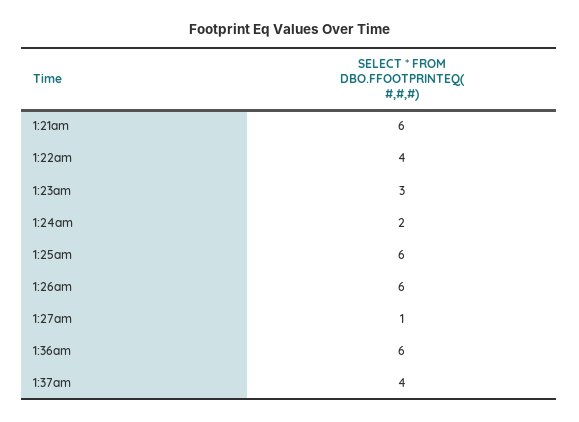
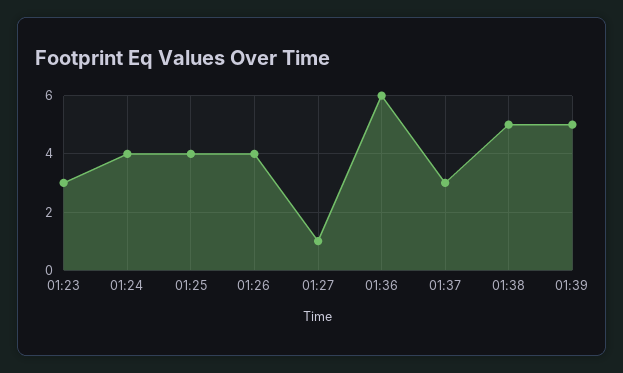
1:21am: 6 -> none
1:22am: 4 -> none
1:24am: 2 -> 4
1:25am: 6 -> 4
1:26am: 6 -> 4
1:37am: 4 -> 3
01:38: none -> 5
01:39: none -> 5

